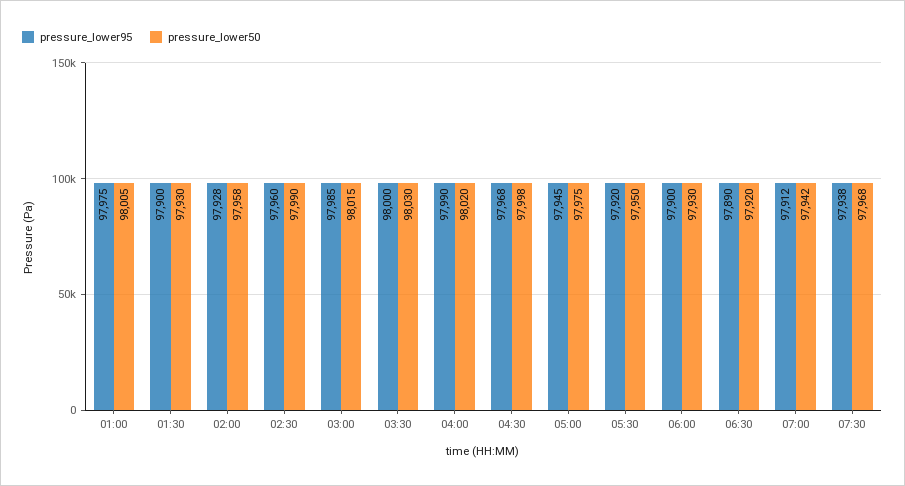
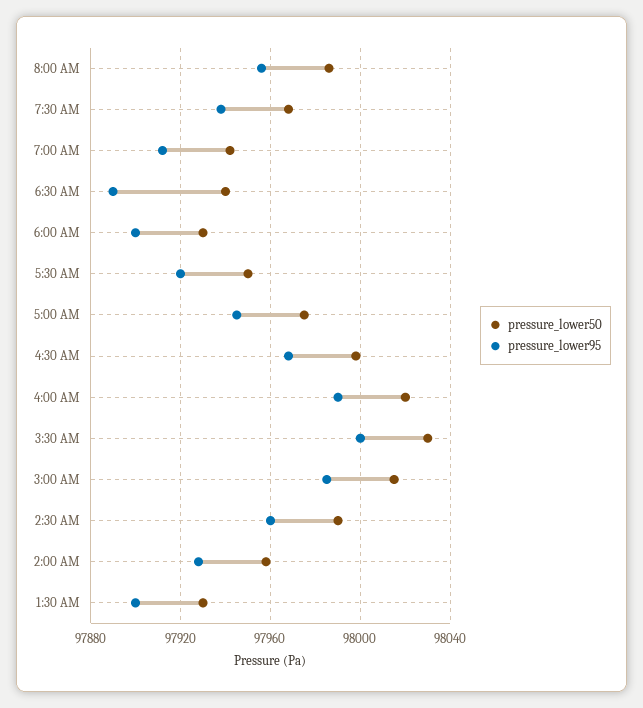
pressure_lower95, 01:00: 97975 -> none
pressure_lower50, 01:00: 98005 -> none
pressure_lower50, 06:30: 97920 -> 97940
pressure_lower50, 8:00 AM: none -> 97985
pressure_lower95, 8:00 AM: none -> 97955

